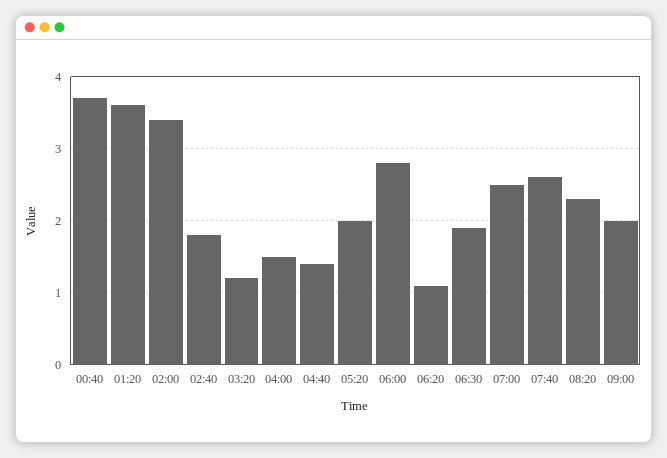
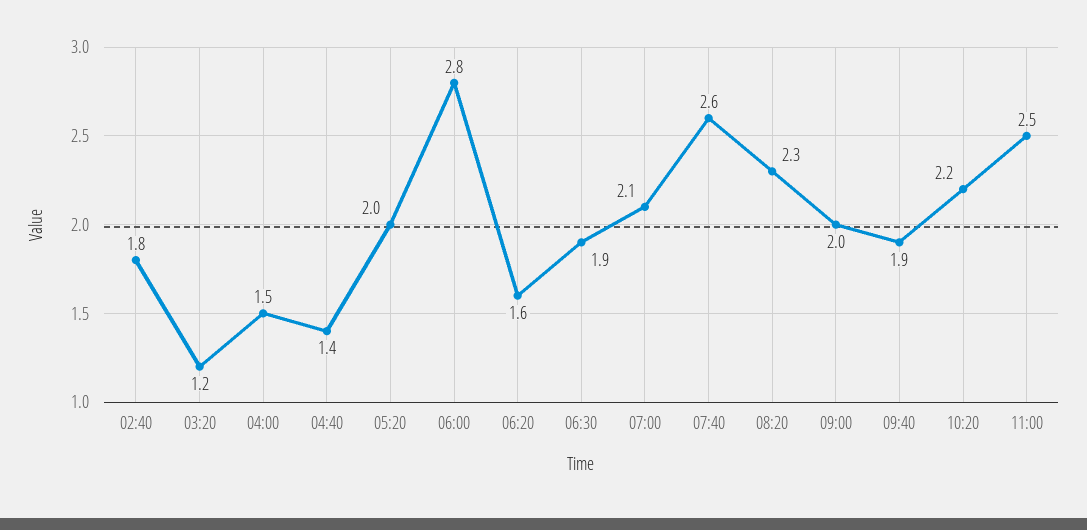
00:40: 3.7 -> none
01:20: 3.6 -> none
02:00: 3.4 -> none
06:20: 1.1 -> 1.6
07:00: 2.5 -> 2.1
09:40: none -> 1.9
10:20: none -> 2.2
11:00: none -> 2.5

